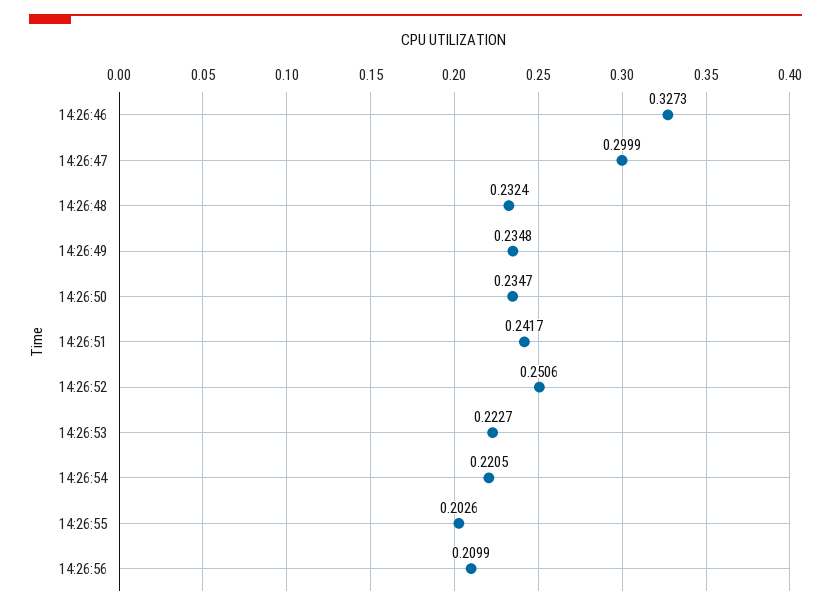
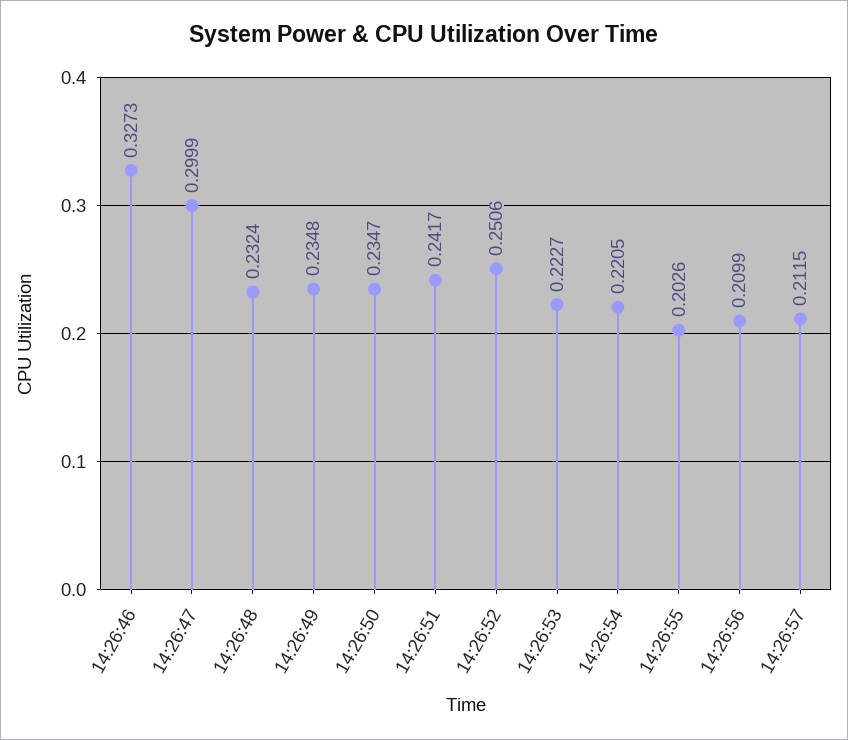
14:26:57: none -> 0.2115

